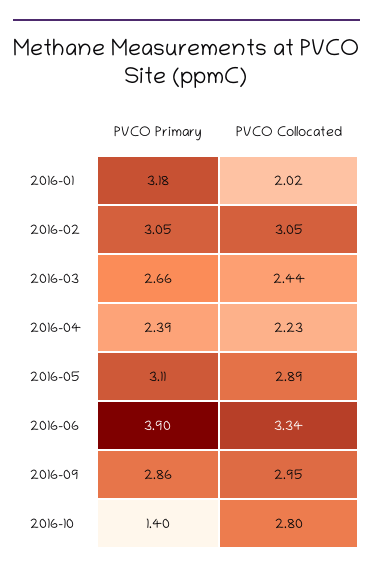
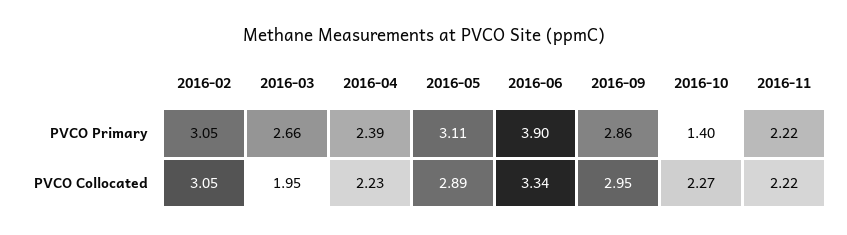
PVCO Primary, 2016-01: 3.18 -> none
PVCO Collocated, 2016-01: 2.02 -> none
PVCO Collocated, 2016-03: 2.44 -> 1.95
PVCO Collocated, 2016-10: 2.8 -> 2.27
PVCO Primary, 2016-11: none -> 2.22
PVCO Collocated, 2016-11: none -> 2.22

